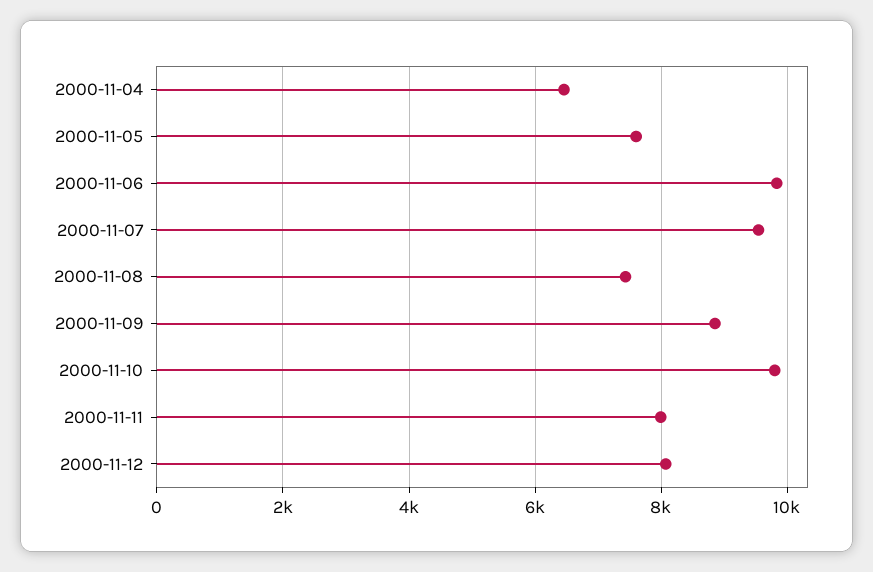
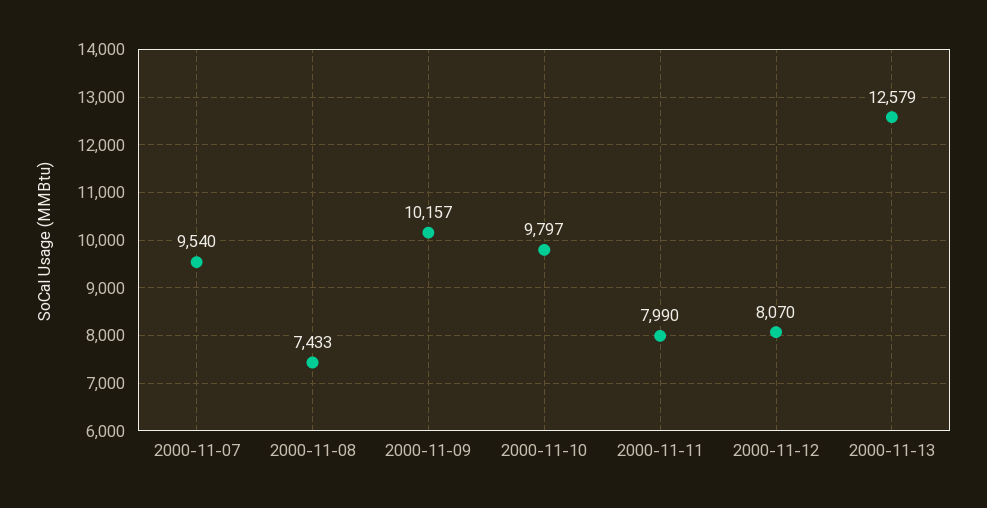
2000-11-04: 6400 -> none
2000-11-05: 7600 -> none
2000-11-06: 9800 -> none
2000-11-09: 8800 -> 10157
2000-11-13: none -> 12579

